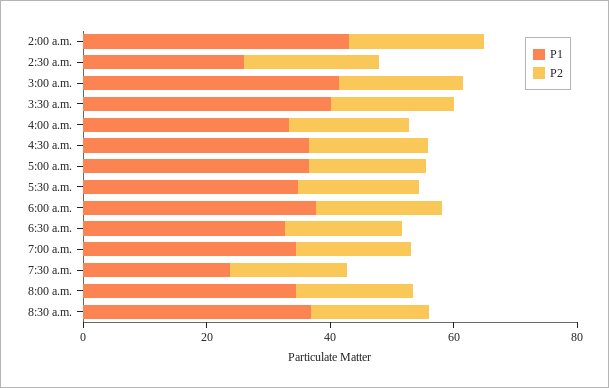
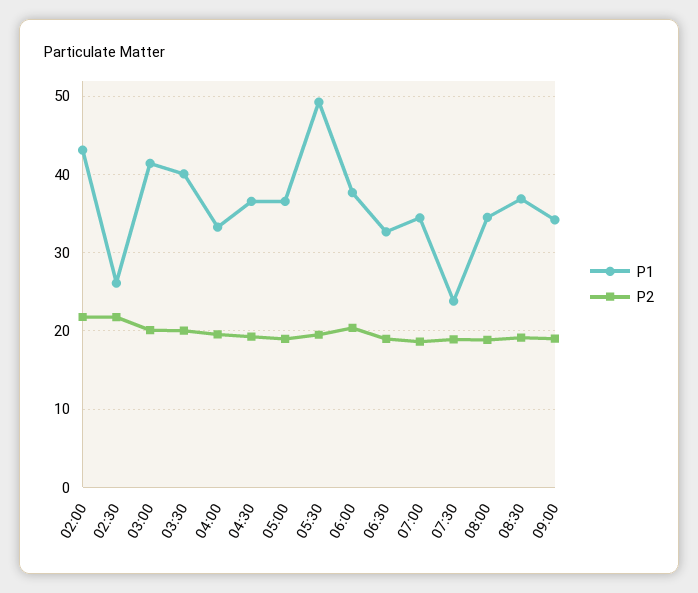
P1, 5:30 a.m.: 35 -> 49
P1, 09:00: none -> 34
P2, 09:00: none -> 19

